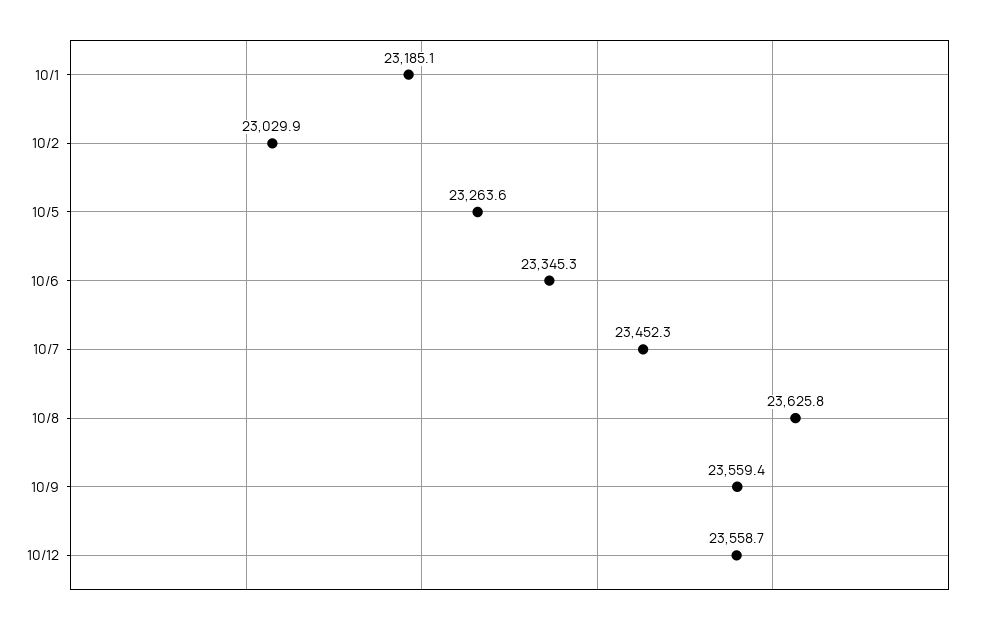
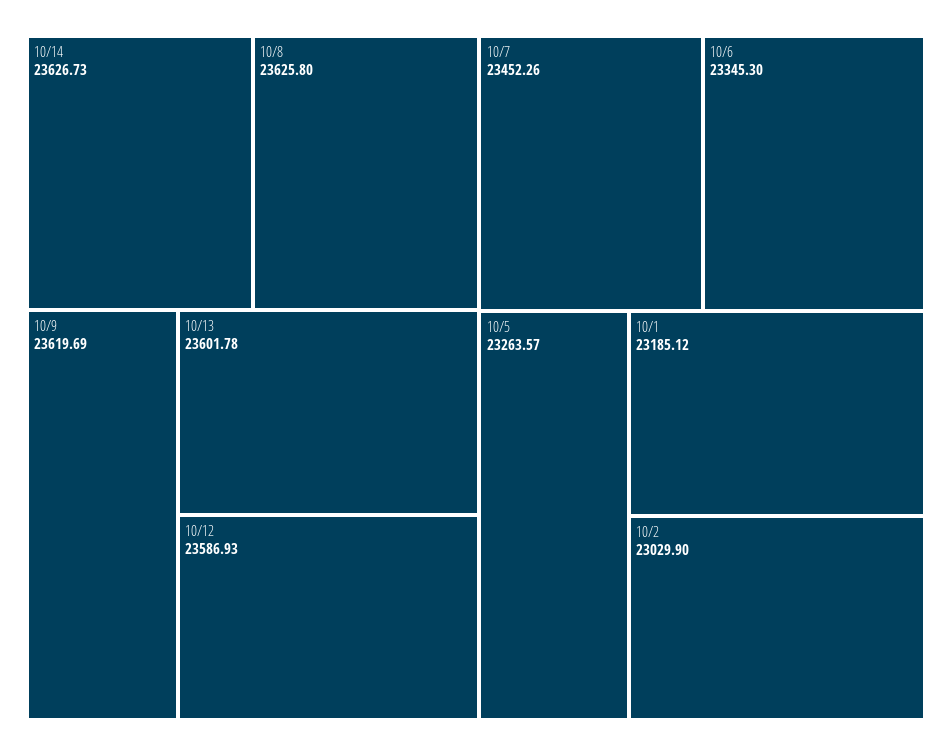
10/9: 23559.4 -> 23619.69
10/12: 23558.7 -> 23586.93
10/14: none -> 23626.73
10/13: none -> 23601.78

